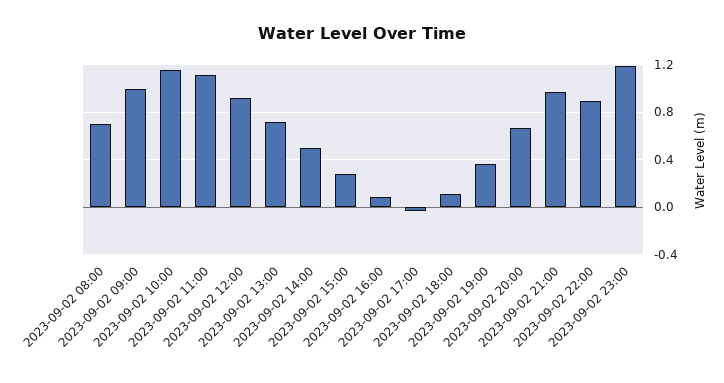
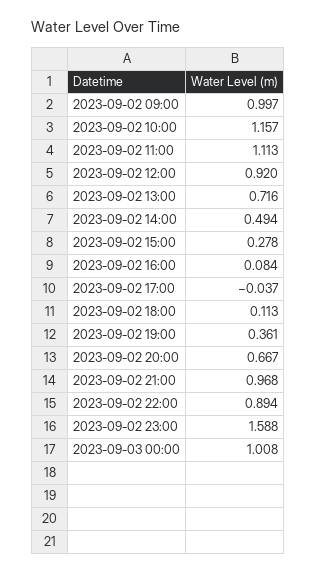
2023-09-02 08:00: 0.7 -> none
2023-09-02 23:00: 1.2 -> 1.588
2023-09-03 00:00: none -> 1.008

